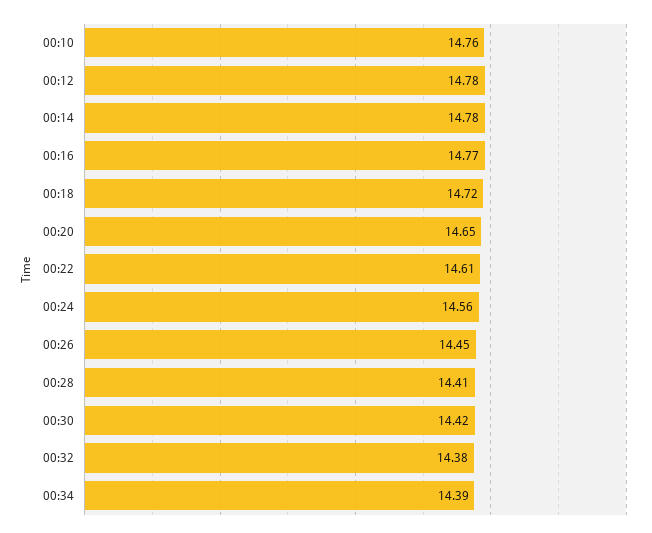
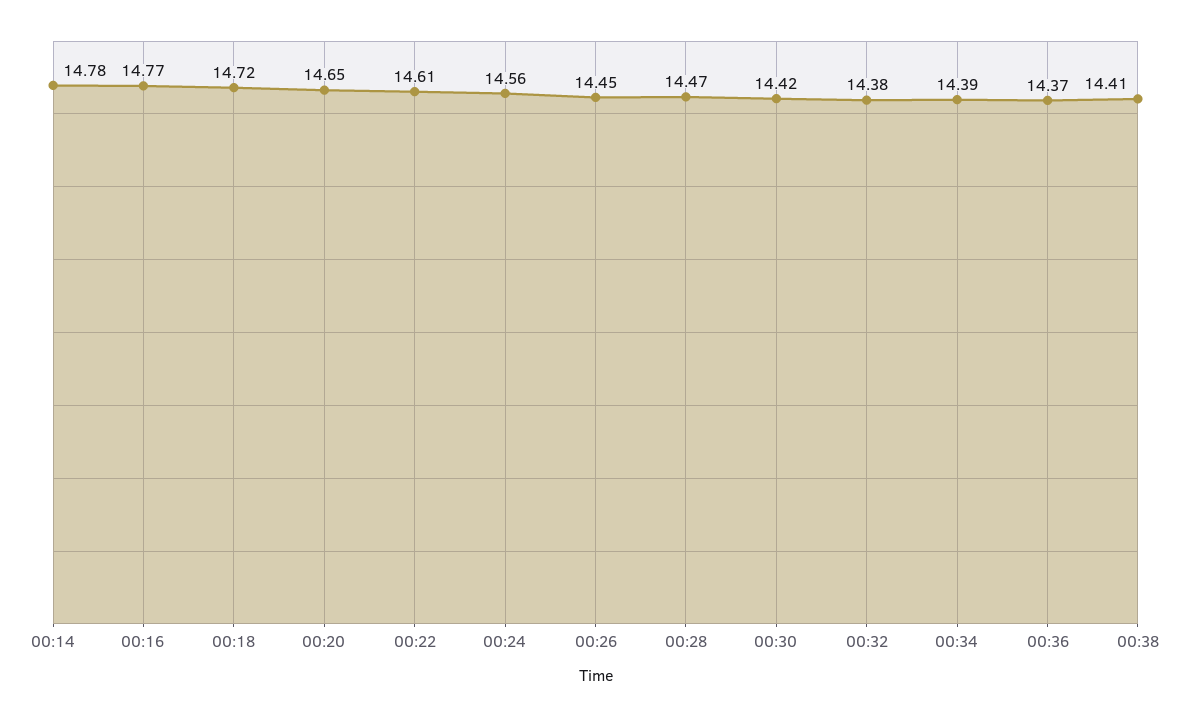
00:10: 14.76 -> none
00:12: 14.78 -> none
00:28: 14.41 -> 14.47
00:36: none -> 14.37
00:38: none -> 14.41

